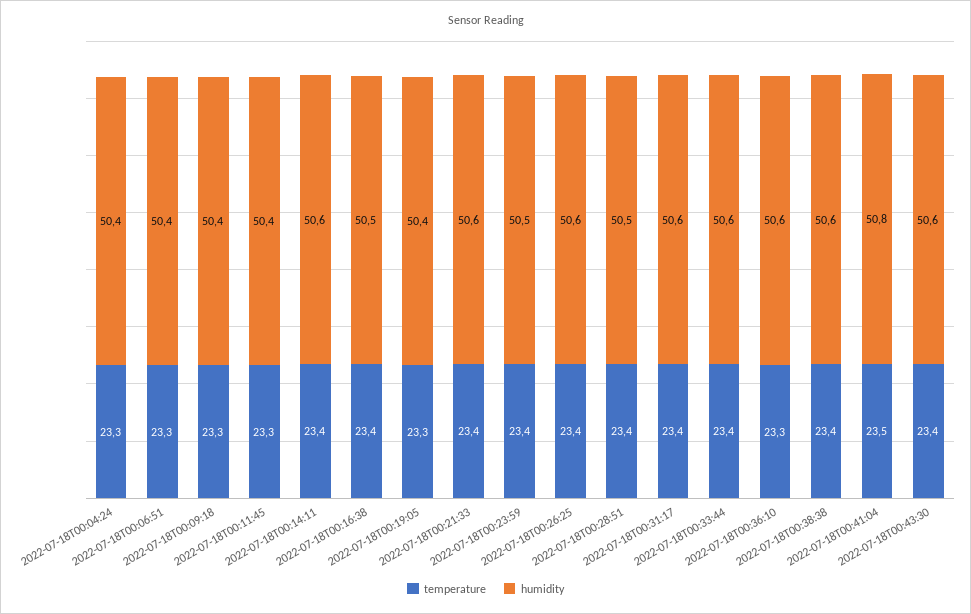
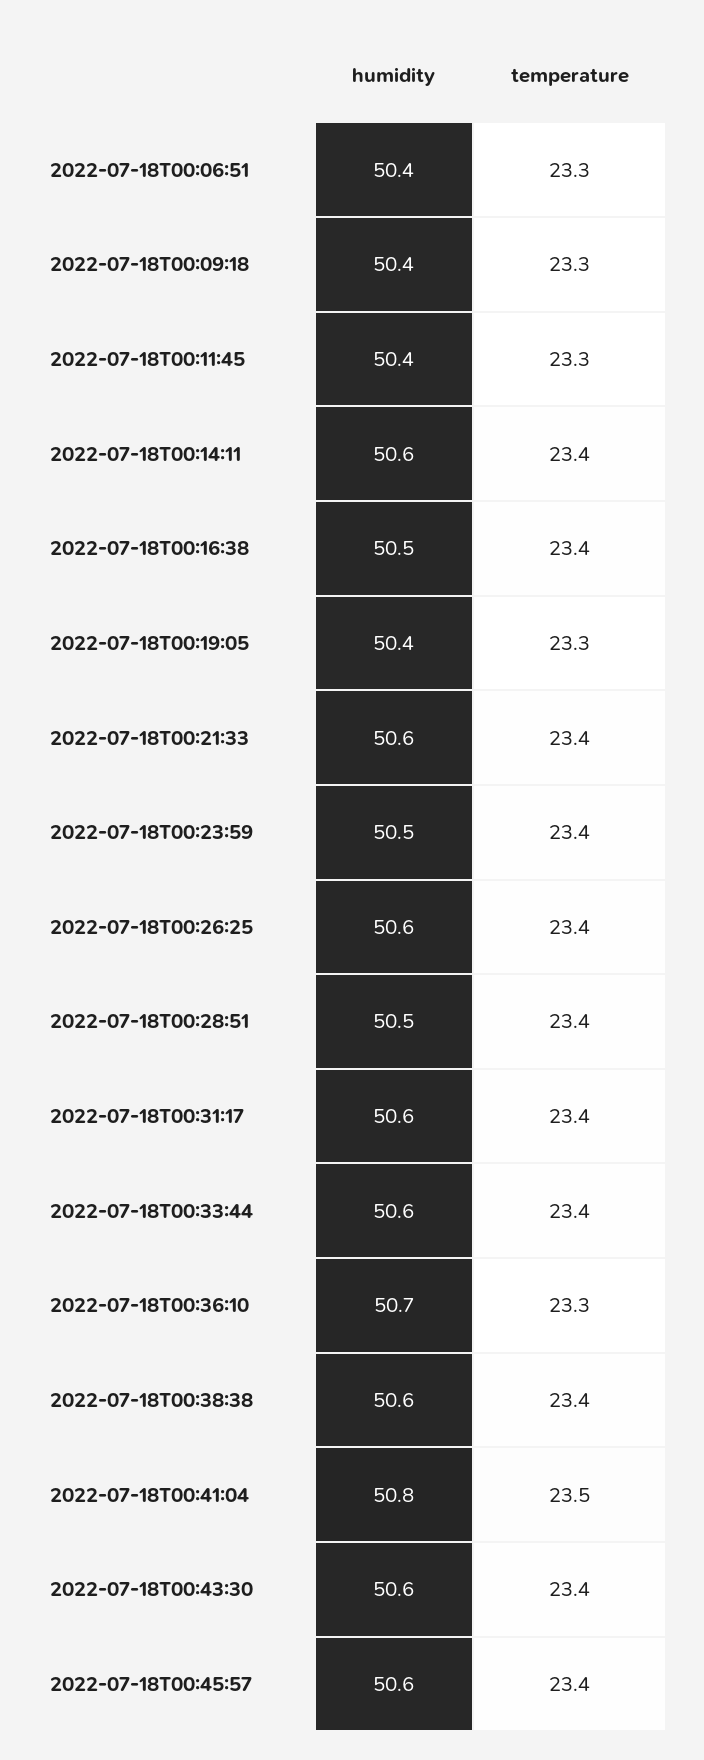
temperature, 2022-07-18T00:04:24: 23.3 -> none
humidity, 2022-07-18T00:04:24: 50.4 -> none
humidity, 2022-07-18T00:36:10: 50.6 -> 50.7
humidity, 2022-07-18T00:45:57: none -> 50.6
temperature, 2022-07-18T00:45:57: none -> 23.4

